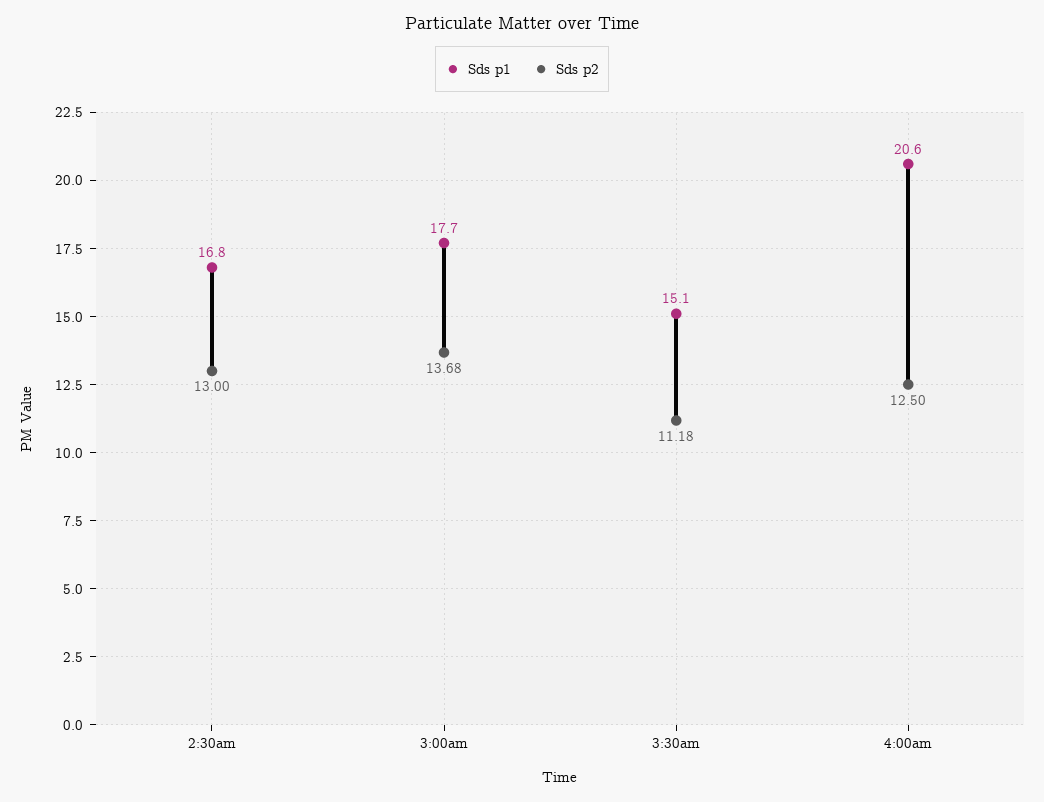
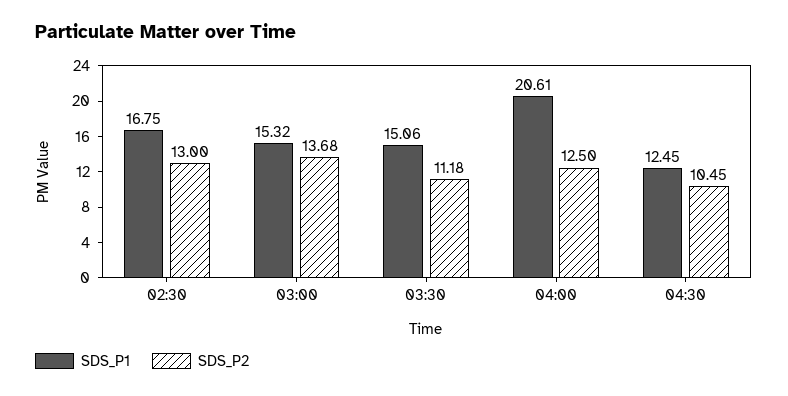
Sds p1, 3:00am: 17.7 -> 15.32
Sds p1, 04:30: none -> 12.45
Sds p2, 04:30: none -> 10.45

